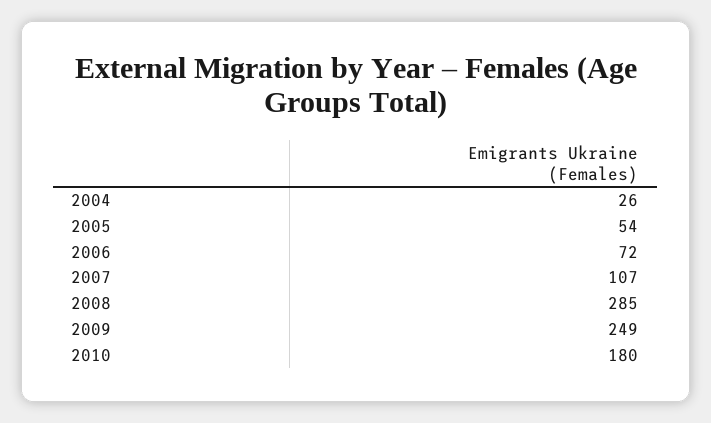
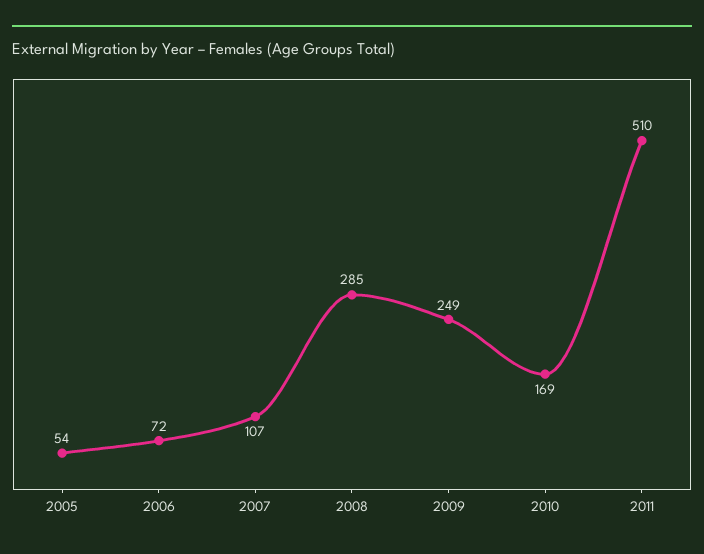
2004: 26 -> none
2010: 180 -> 169
2011: none -> 510

